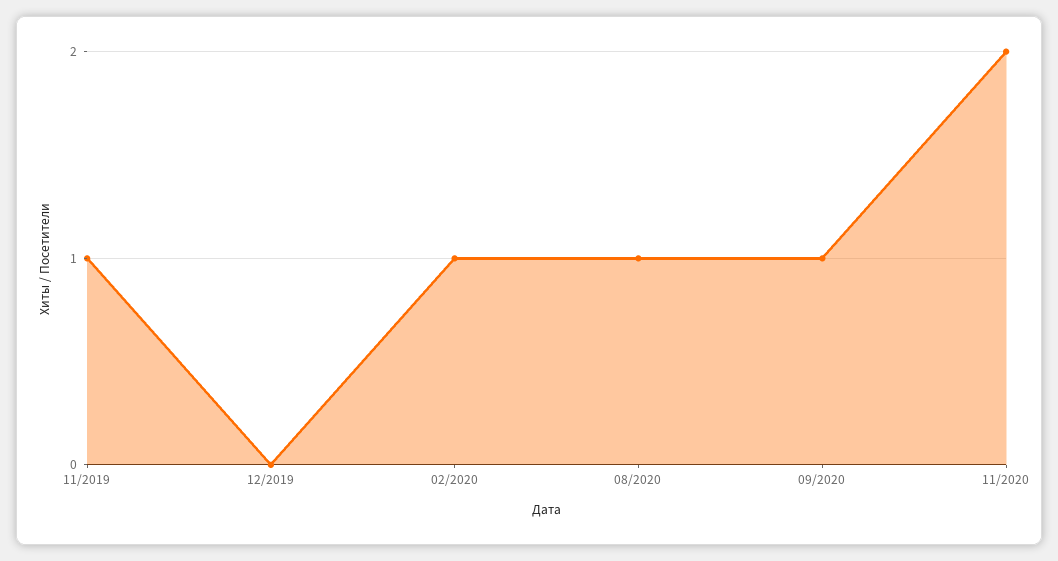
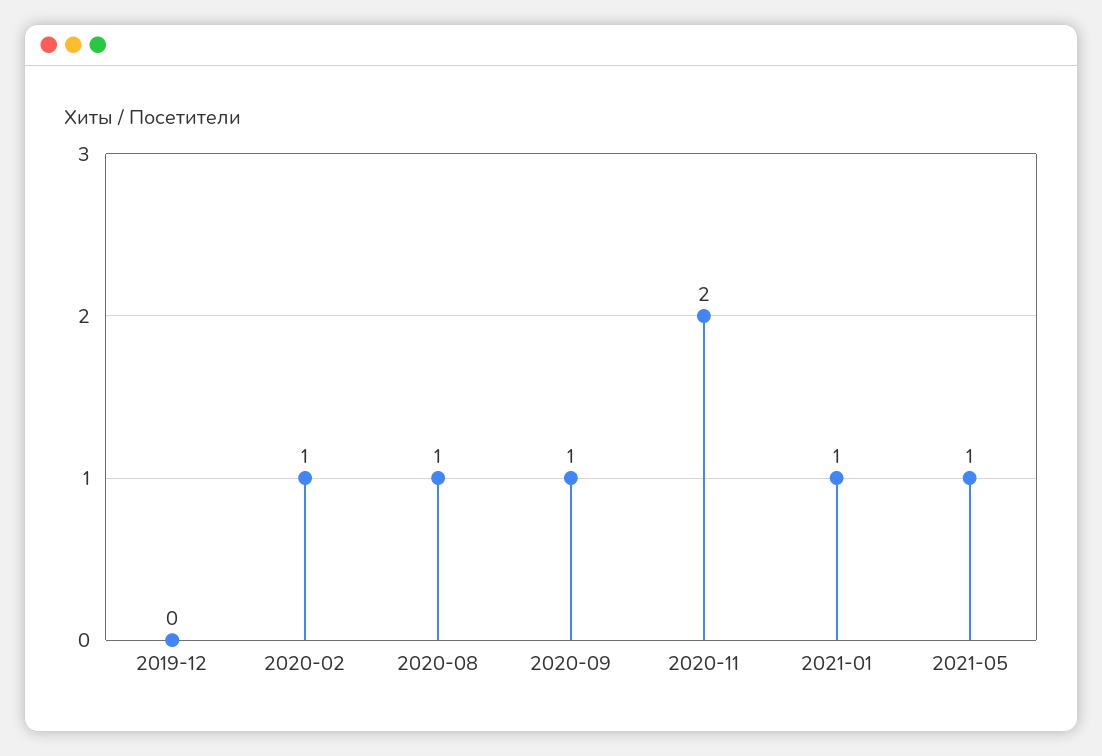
11/2019: 1 -> none
2021-01: none -> 1
2021-05: none -> 1

